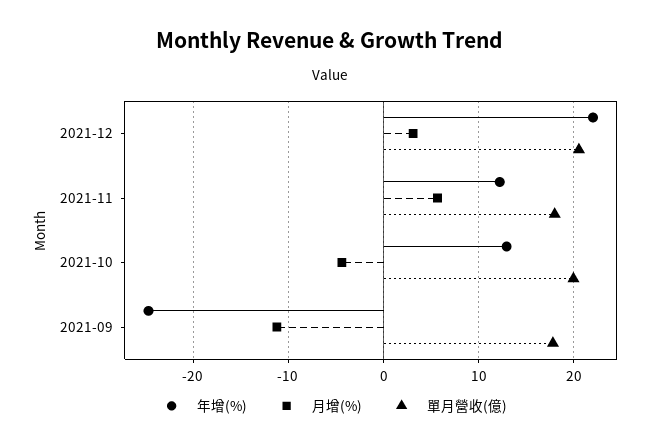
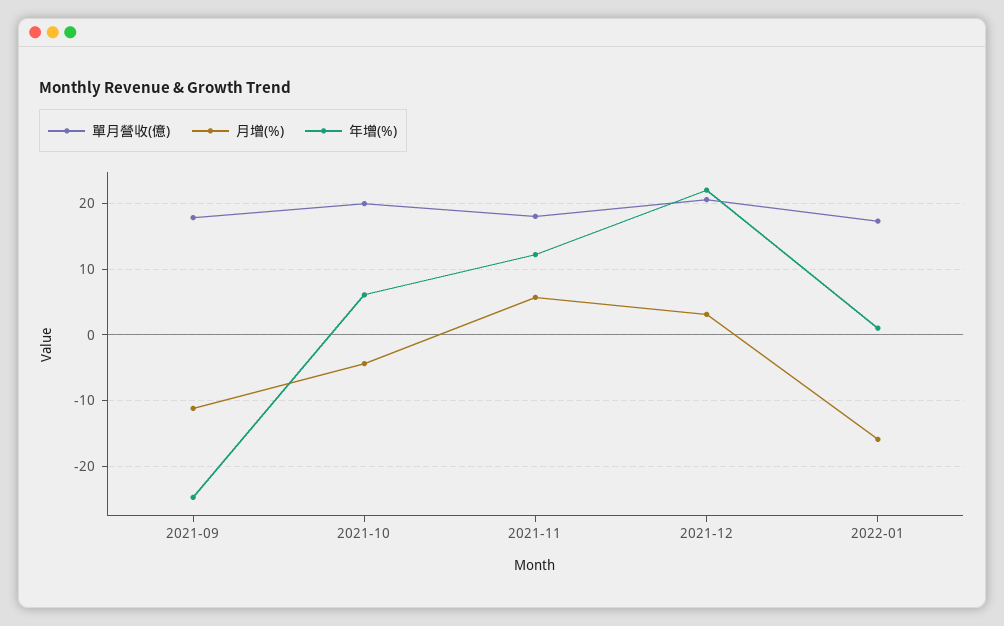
年增(%), 2021-10: 13 -> 6
單月營收(億), 2022-01: none -> 17
月增(%), 2022-01: none -> -16
年增(%), 2022-01: none -> 1

